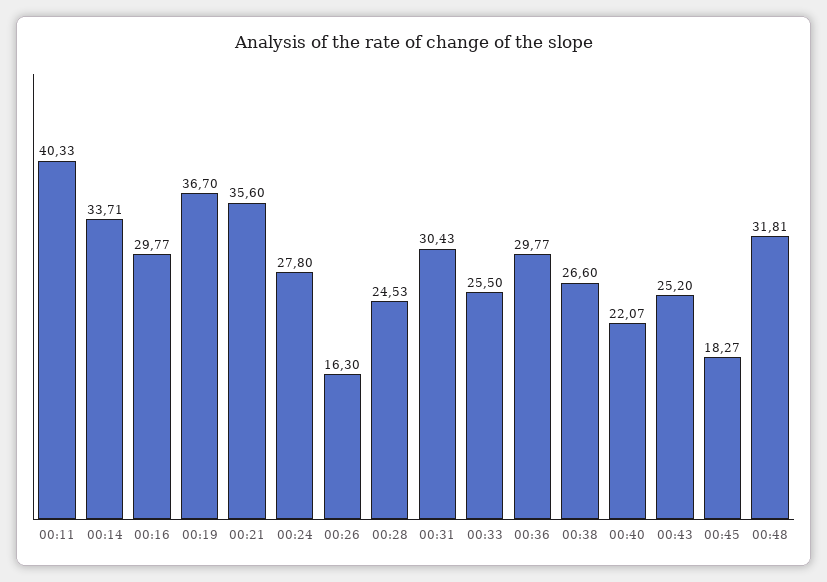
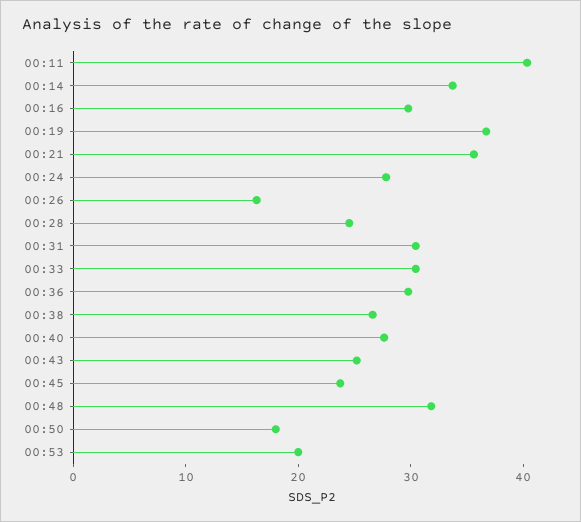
00:33: 25.5 -> 30
00:40: 22.07 -> 28
00:45: 18.27 -> 24
00:50: none -> 18
00:53: none -> 20

